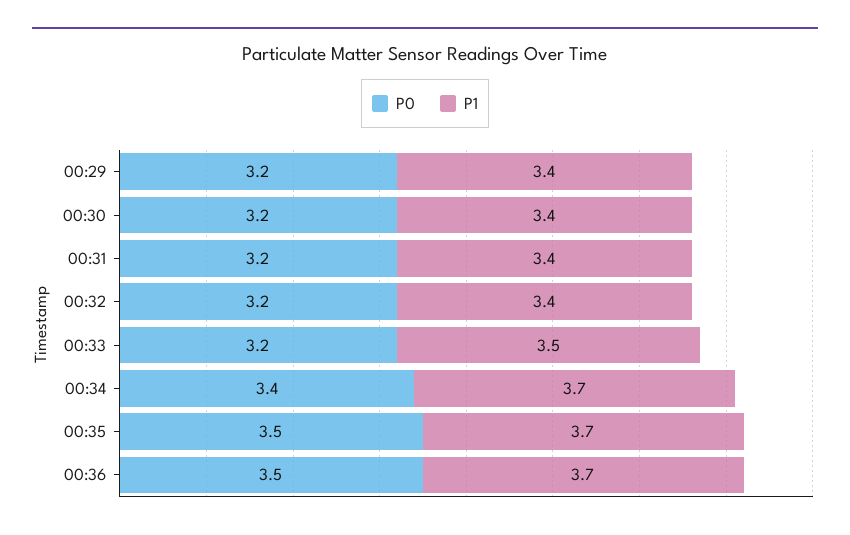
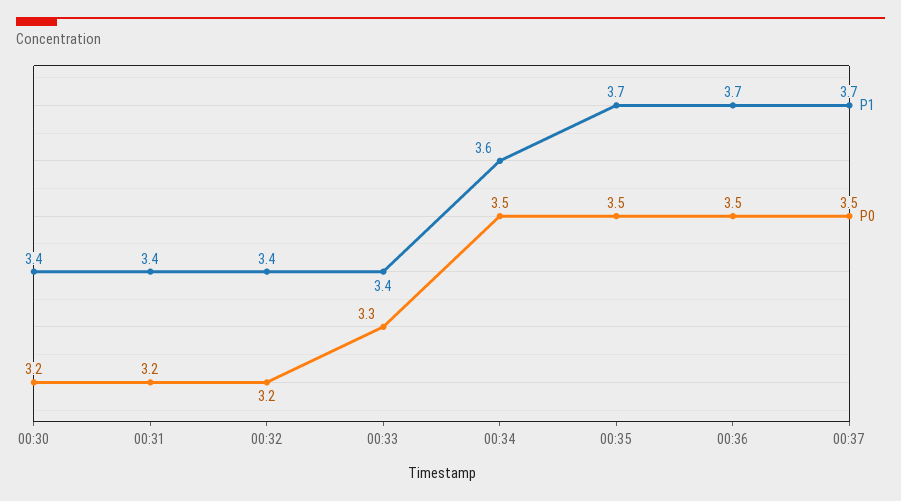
P0, 00:29: 3.2 -> none
P1, 00:29: 3.4 -> none
P0, 00:33: 3.2 -> 3.3
P1, 00:33: 3.5 -> 3.4
P0, 00:34: 3.4 -> 3.5
P1, 00:34: 3.7 -> 3.6
P1, 00:37: none -> 3.7
P0, 00:37: none -> 3.5

